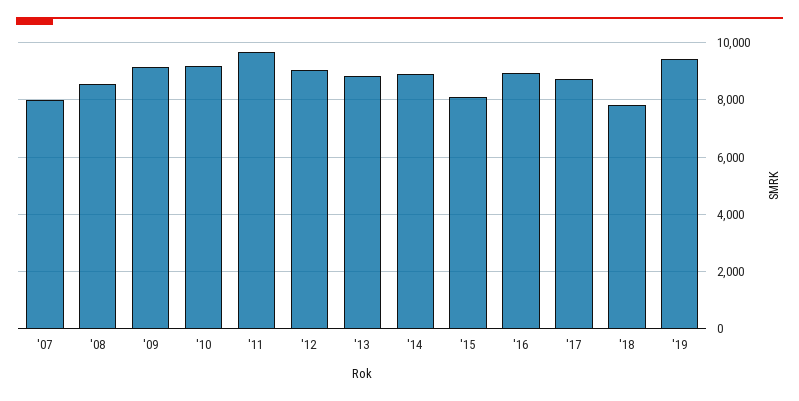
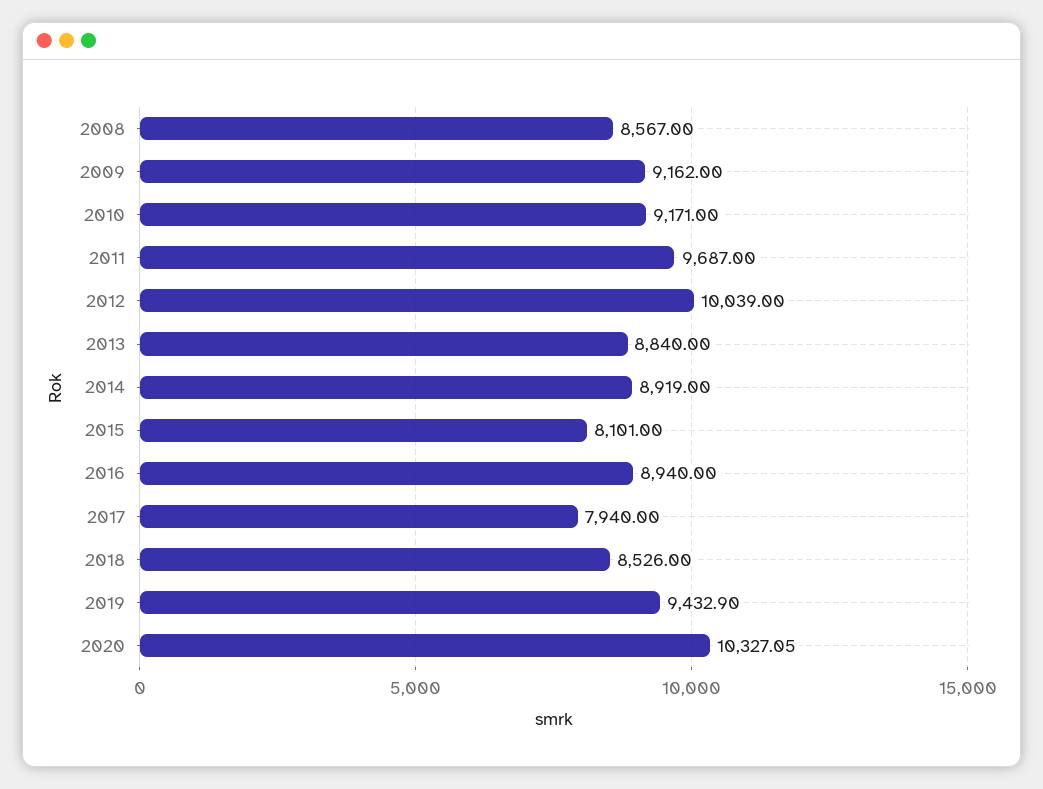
'07: 8000 -> none
'12: 9000 -> 10039
'17: 8750 -> 7940
'18: 7750 -> 8526
2020: none -> 10327.05

